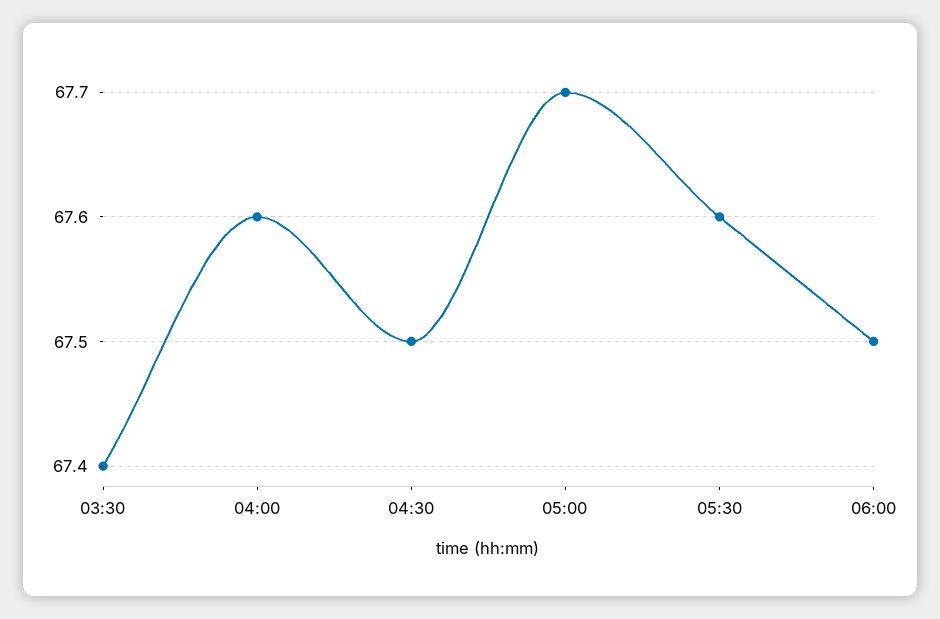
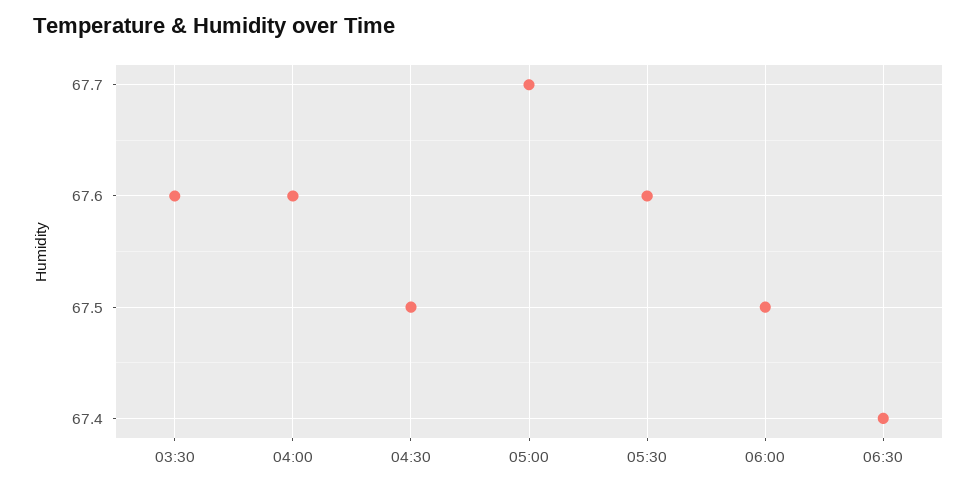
03:30: 67.4 -> 67.6
06:30: none -> 67.4

